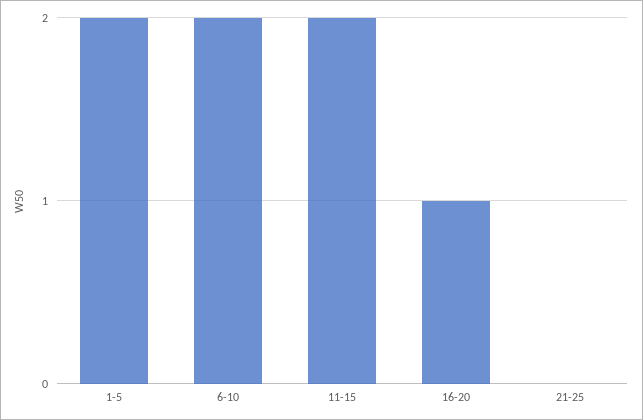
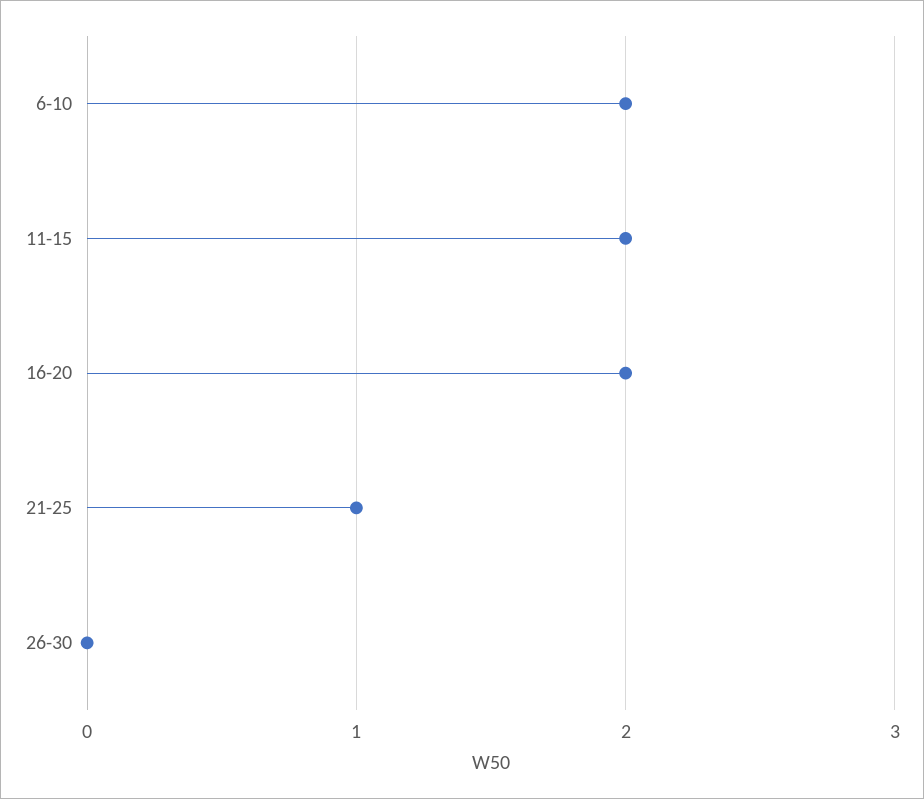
1-5: 2 -> none
16-20: 1 -> 2
21-25: 0 -> 1
26-30: none -> 0

